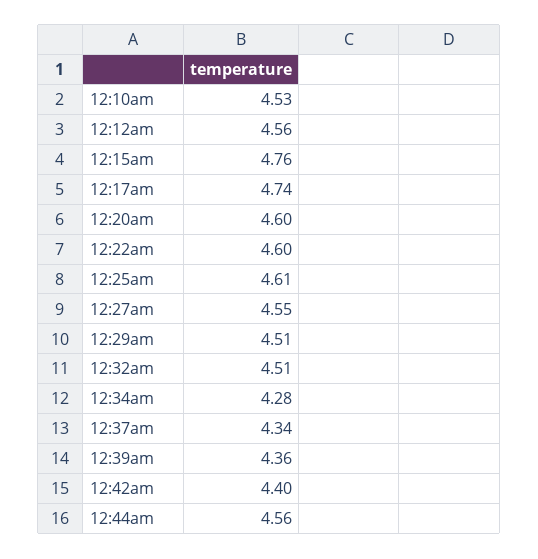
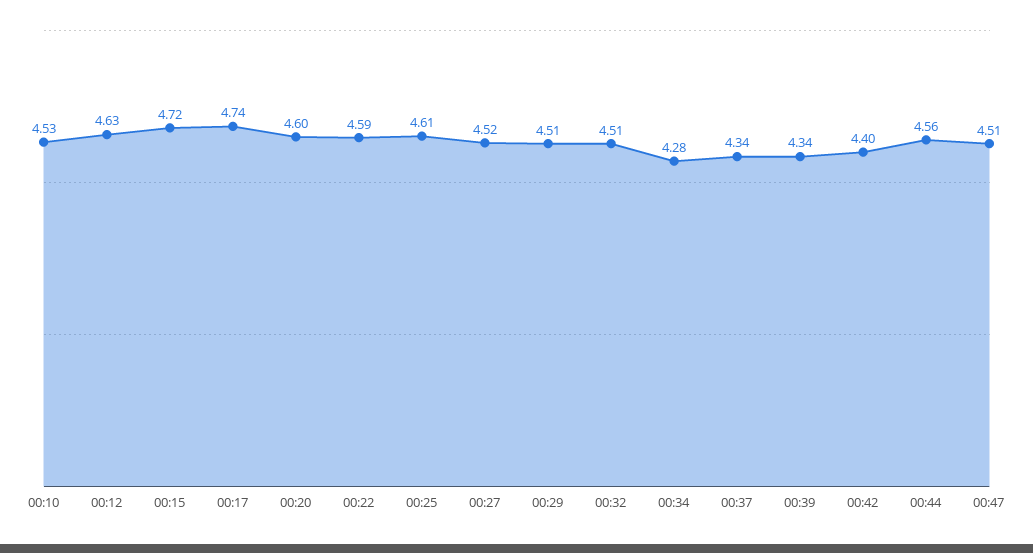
12:12am: 4.56 -> 4.63
12:15am: 4.76 -> 4.72
12:22am: 4.6 -> 4.59
12:27am: 4.55 -> 4.52
12:39am: 4.36 -> 4.34
00:47: none -> 4.51

